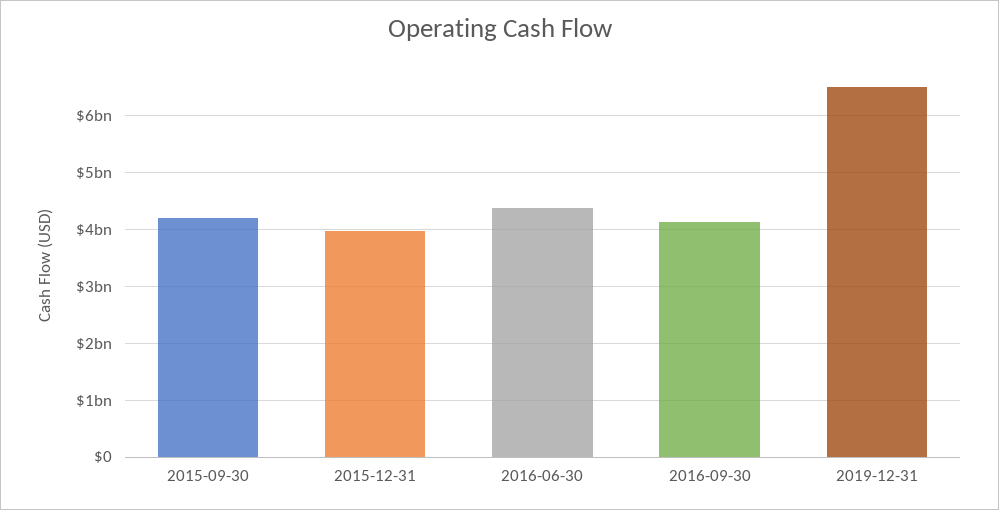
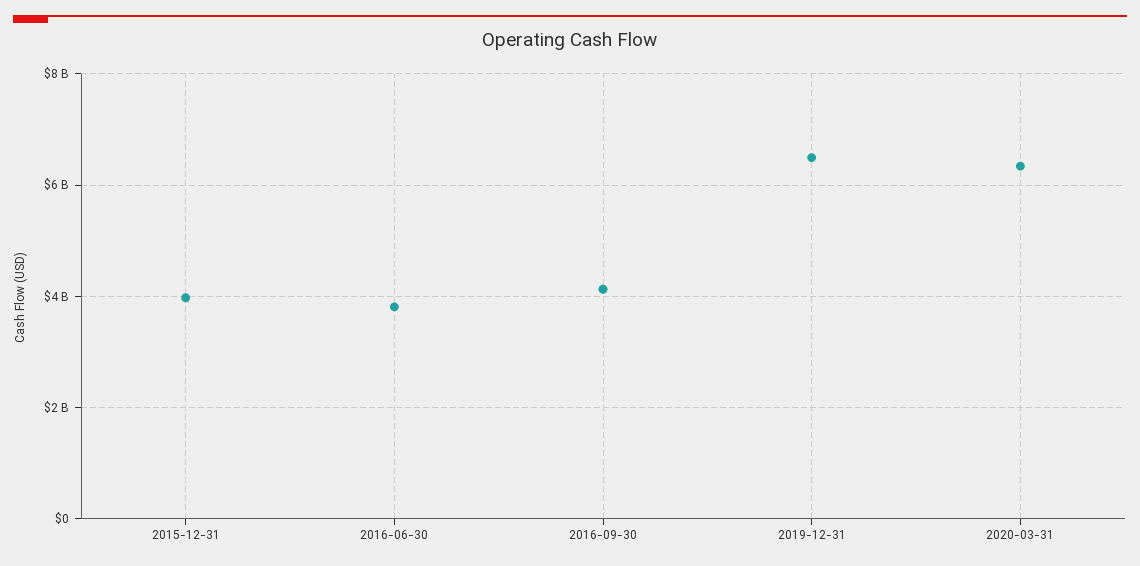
2015-09-30: 4200000000 -> none
2016-06-30: 4400000000 -> 3800000000
2020-03-31: none -> 6400000000

